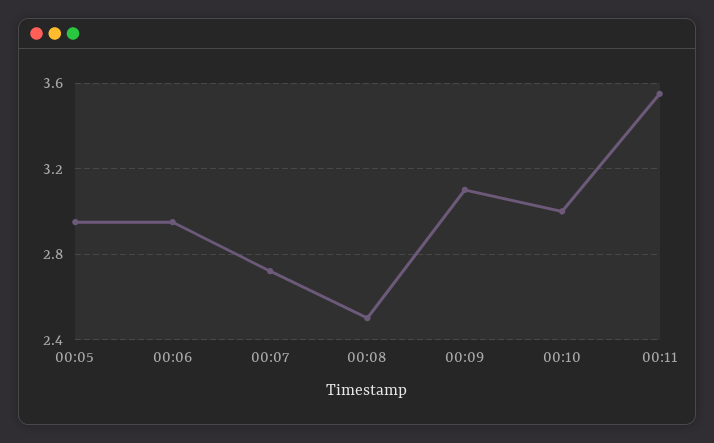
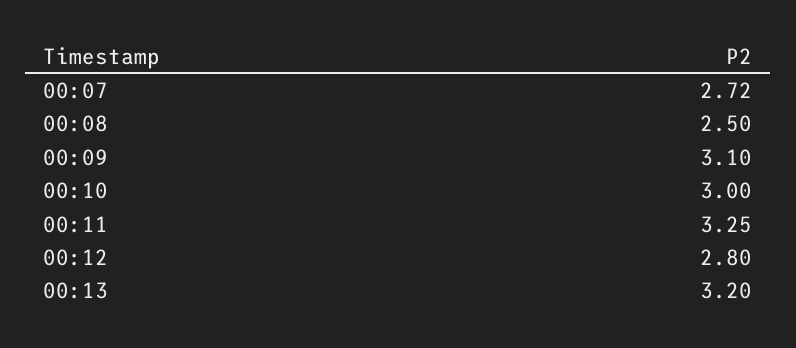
00:05: 2.95 -> none
00:06: 2.95 -> none
00:11: 3.55 -> 3.25
00:12: none -> 2.8
00:13: none -> 3.2

